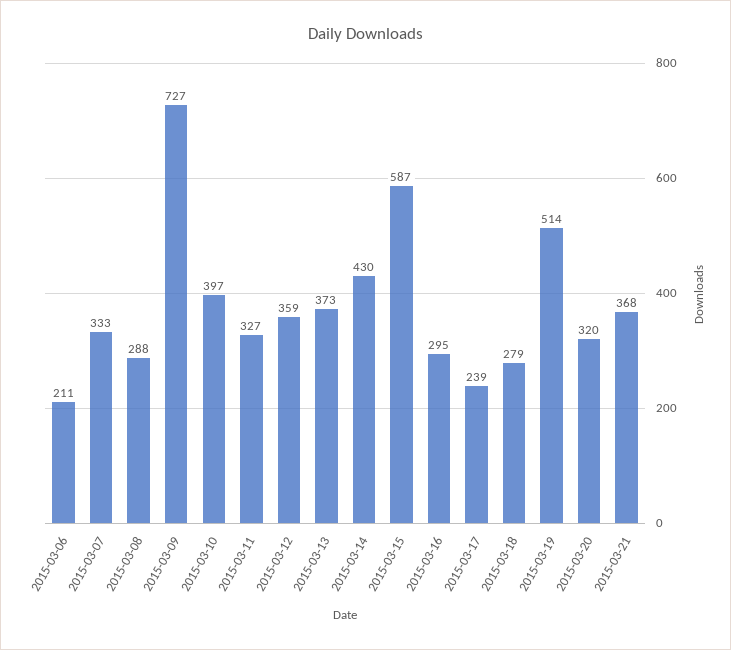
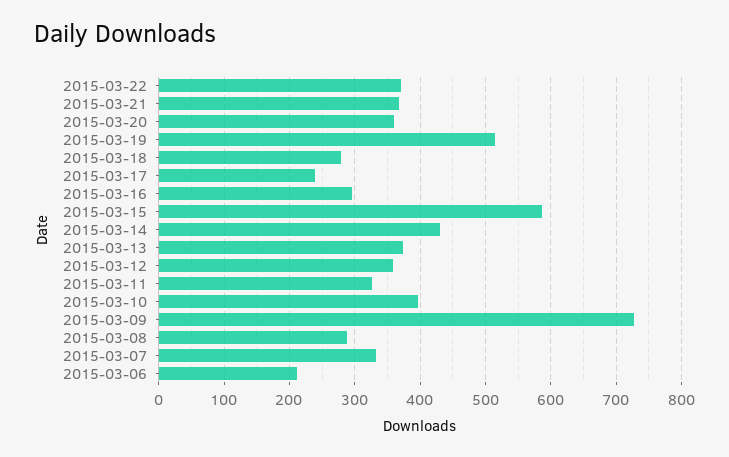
2015-03-20: 320 -> 360
2015-03-22: none -> 370

